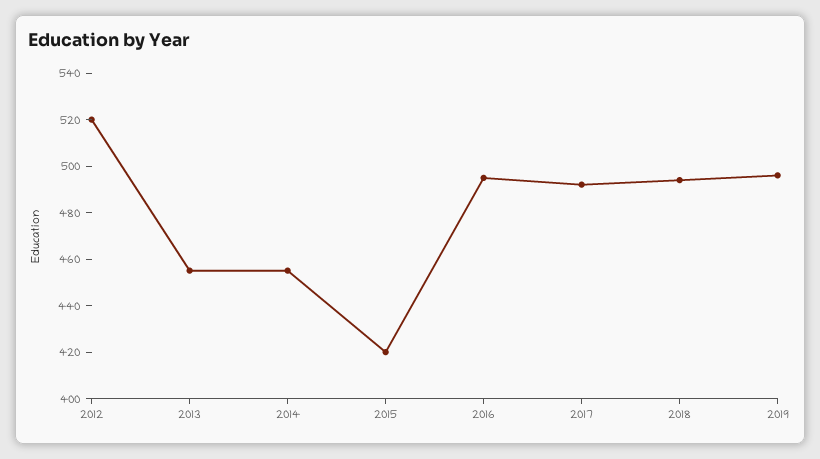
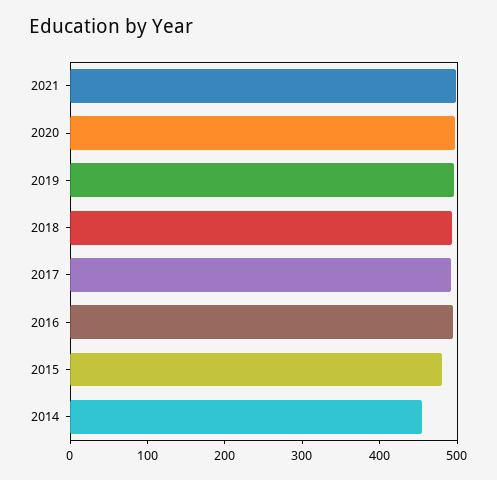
2012: 520 -> none
2013: 455 -> none
2015: 420 -> 480
2021: none -> 500
2020: none -> 500

